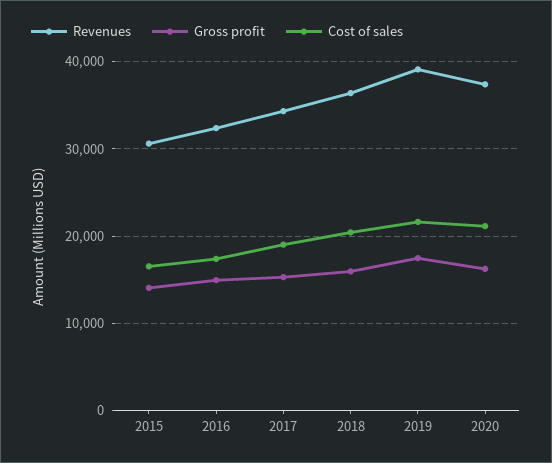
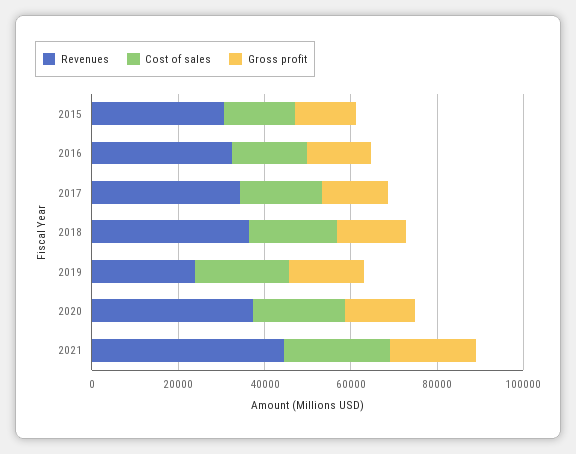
Revenues, 2019: 39000 -> 25000
Revenues, 2021: none -> 45000
Cost of sales, 2021: none -> 25000
Gross profit, 2021: none -> 20000

